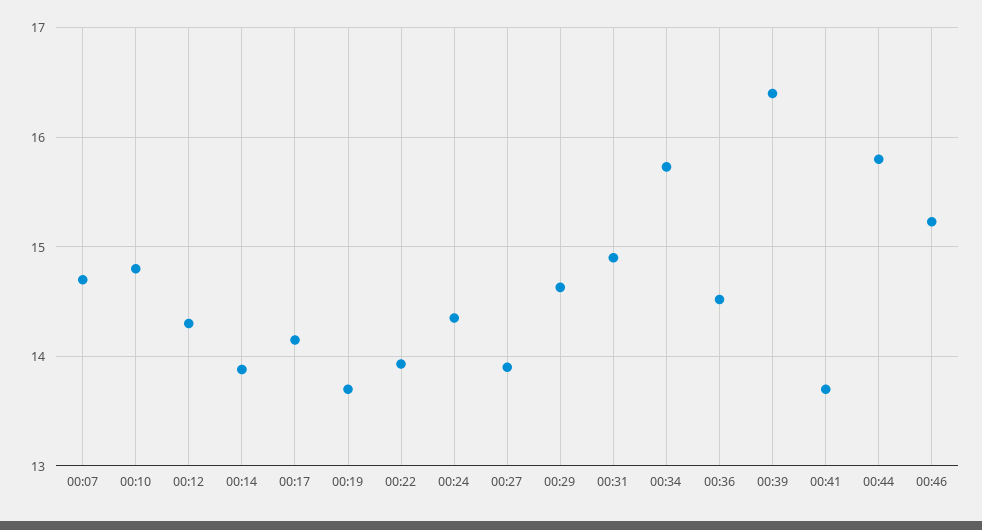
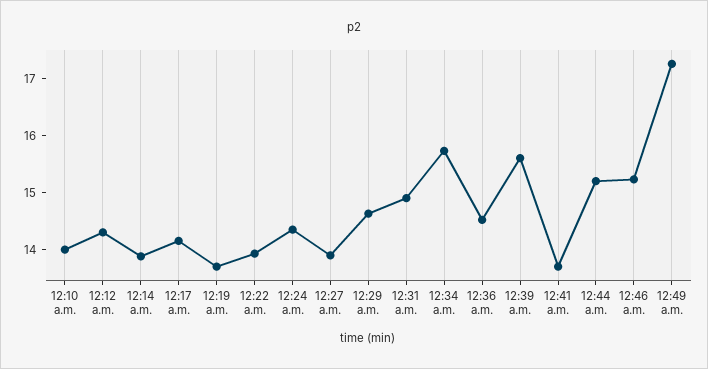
00:07: 14.7 -> none
00:10: 14.8 -> 14
00:39: 16.4 -> 15.6
00:44: 15.8 -> 15.2
12:49 a.m.: none -> 17.2

